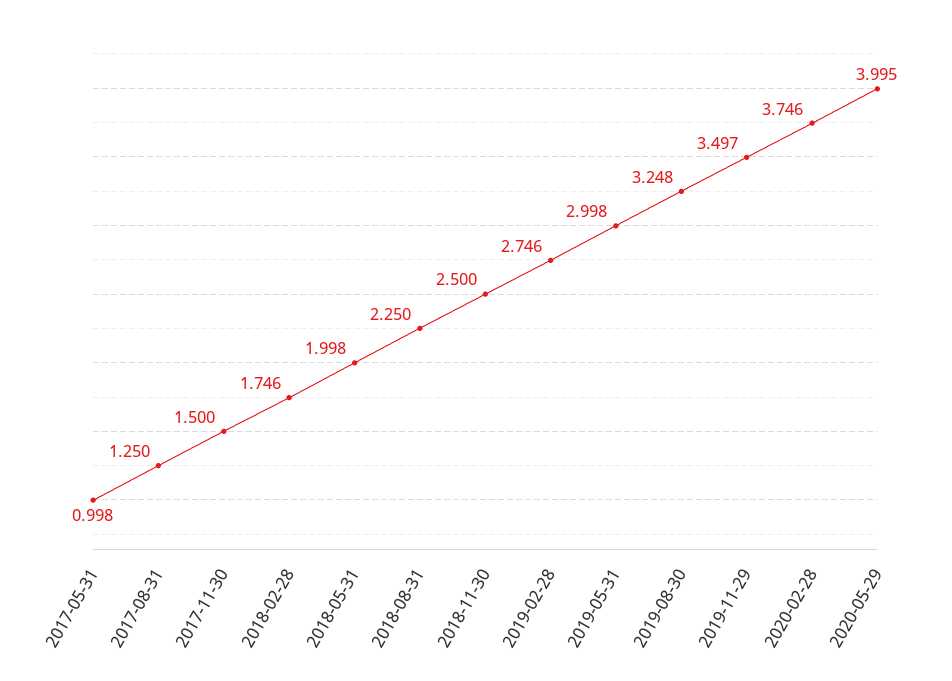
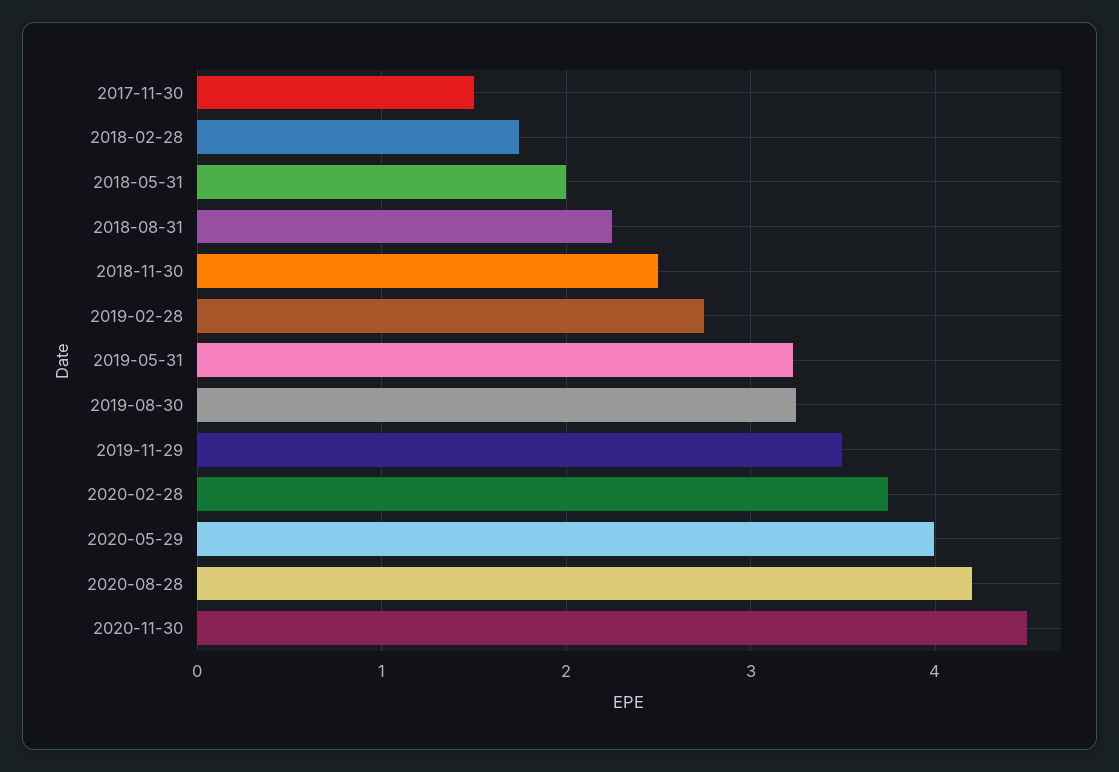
2017-05-31: 0.998 -> none
2017-08-31: 1.25 -> none
2019-05-31: 2.998 -> 3.2
2020-08-28: none -> 4.2
2020-11-30: none -> 4.5

